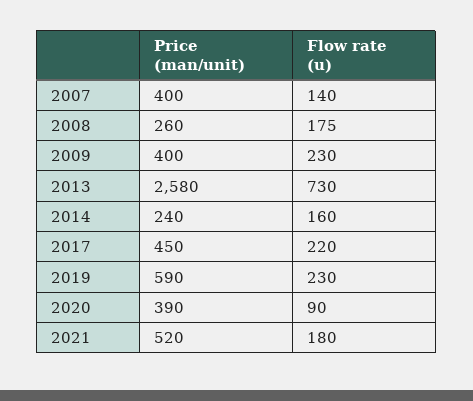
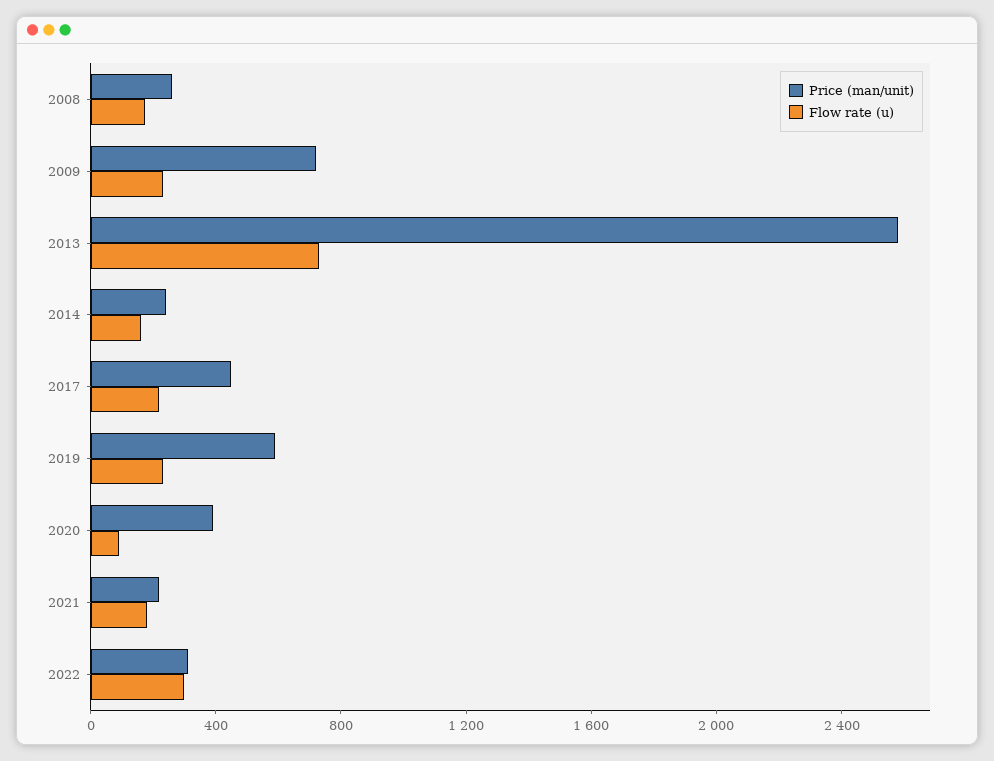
Price (man/unit), 2007: 400 -> none
Flow rate (u), 2007: 140 -> none
Price (man/unit), 2009: 400 -> 700
Price (man/unit), 2021: 520 -> 200
Price (man/unit), 2022: none -> 300
Flow rate (u), 2022: none -> 300

